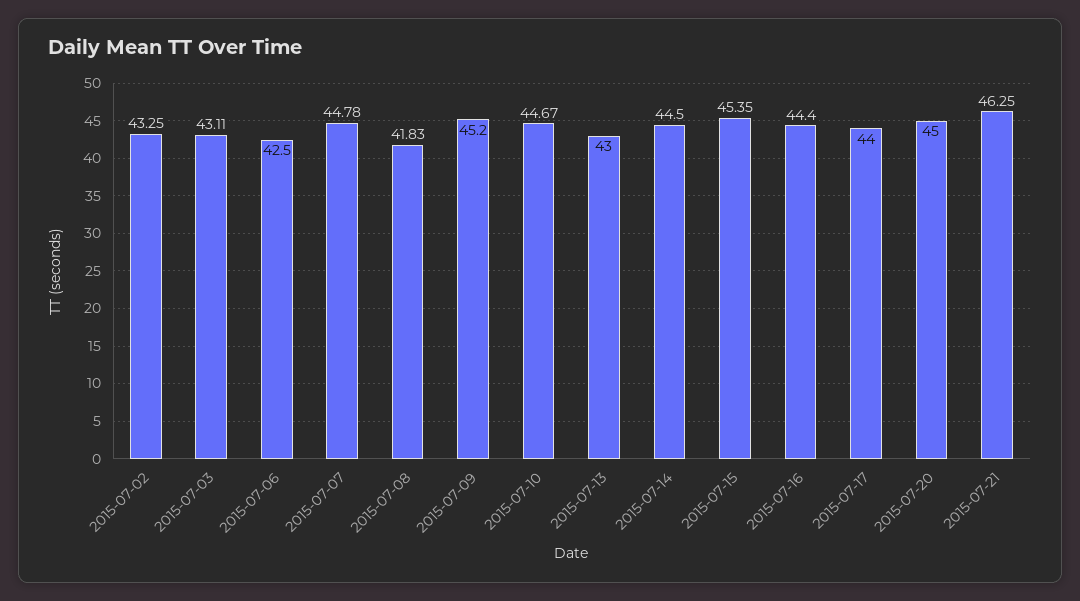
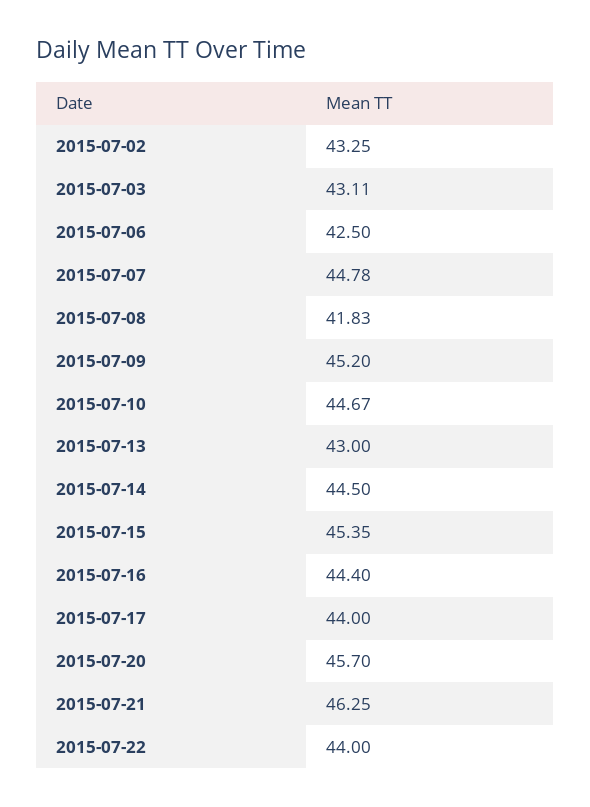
2015-07-20: 45 -> 45.7
2015-07-22: none -> 44

